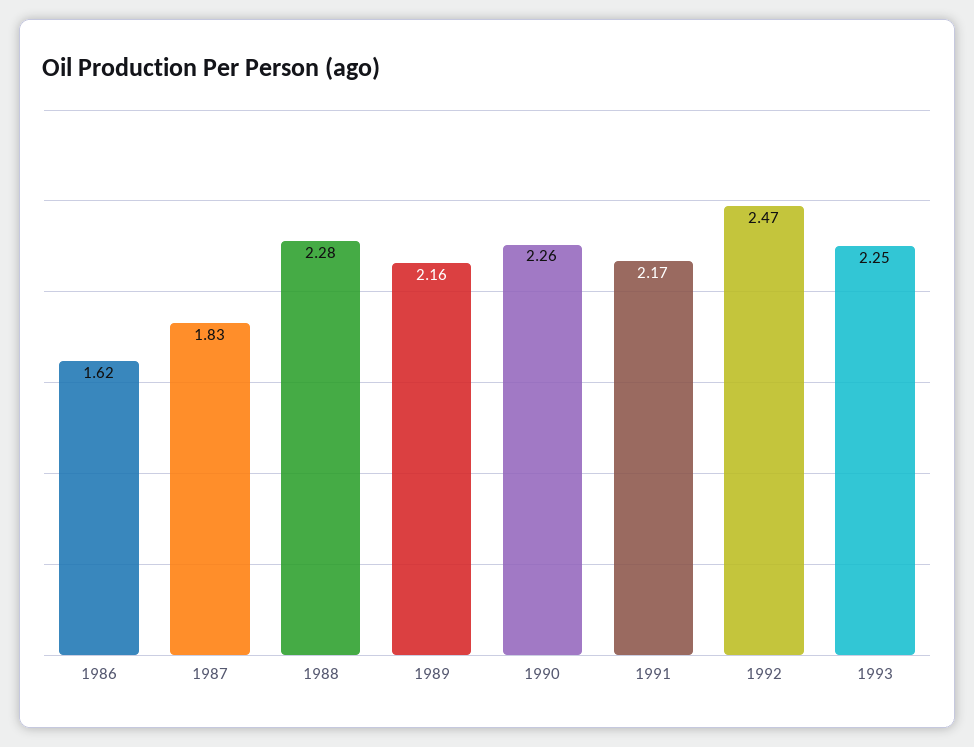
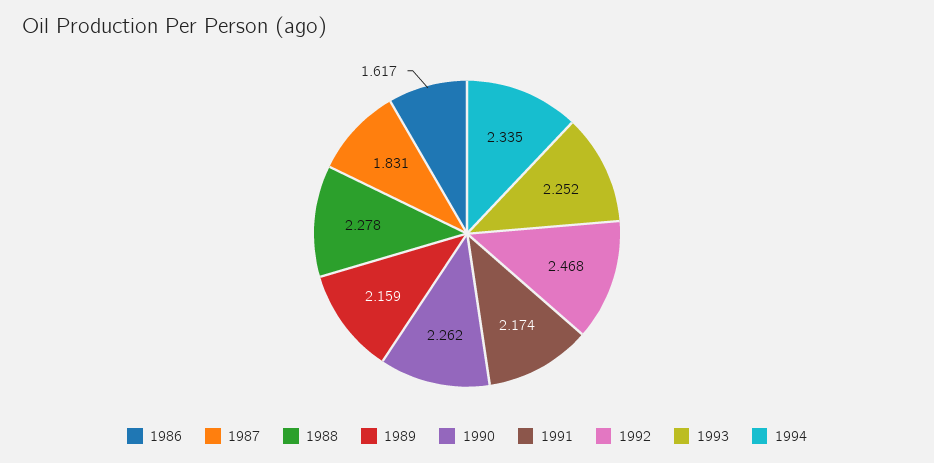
1994: none -> 2.335

